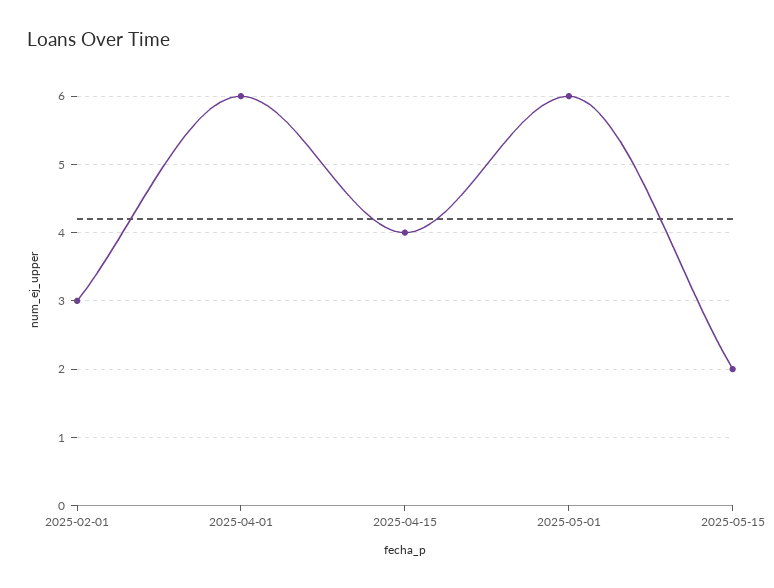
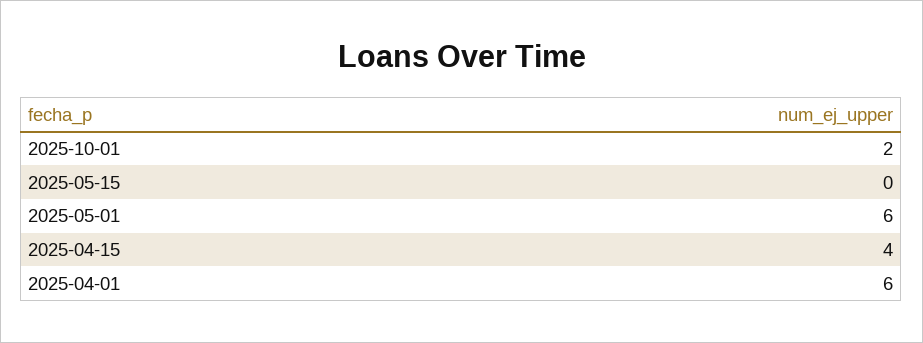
2025-02-01: 3 -> none
2025-05-15: 2 -> 0
2025-10-01: none -> 2

